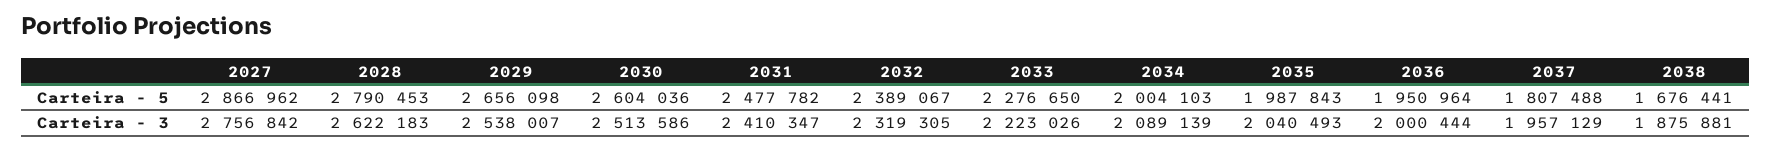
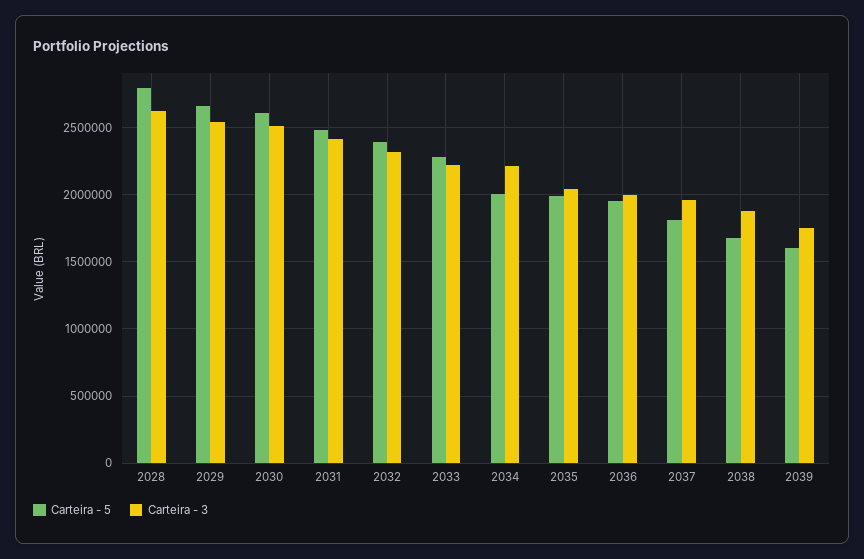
Carteira - 5, 2027: 2866962 -> none
Carteira - 3, 2027: 2756842 -> none
Carteira - 3, 2034: 2089139 -> 2200000
Carteira - 5, 2039: none -> 1600000
Carteira - 3, 2039: none -> 1750000

